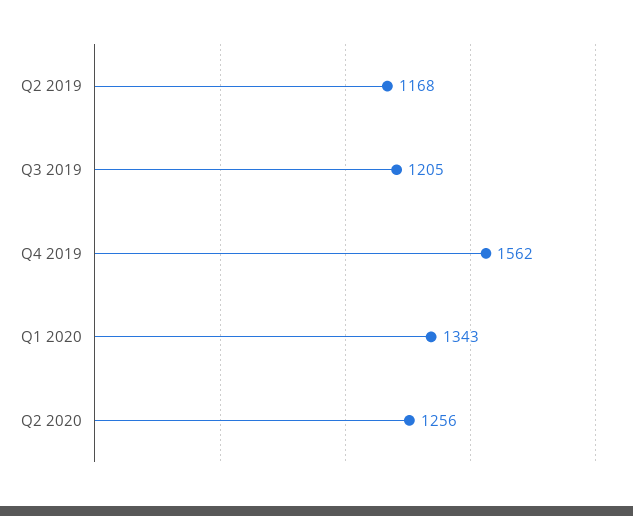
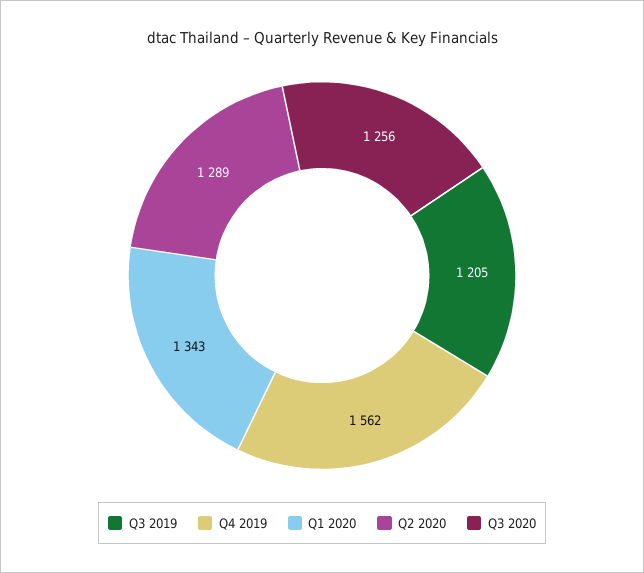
Q2 2019: 1168 -> none
Q2 2020: 1256 -> 1289
Q3 2020: none -> 1256

